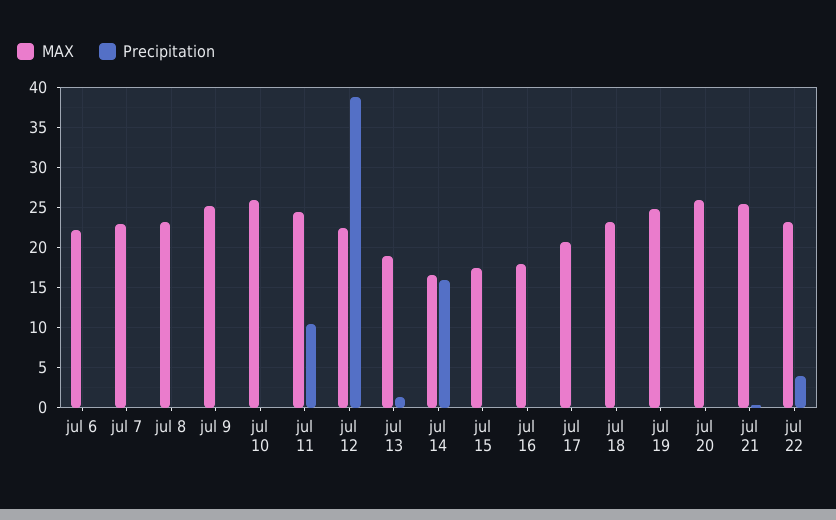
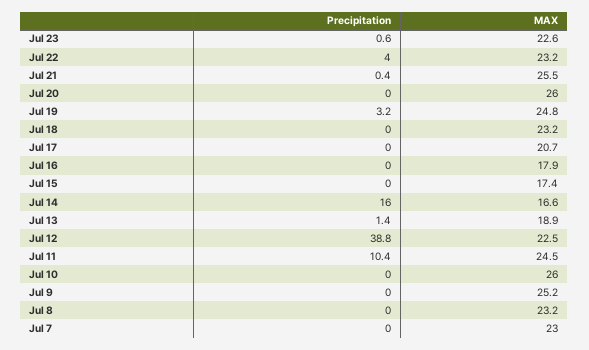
MAX, jul 6: 22 -> none
Precipitation, jul 6: 0 -> none
Precipitation, jul 19: 0 -> 3.2
Precipitation, Jul 23: none -> 0.6
MAX, Jul 23: none -> 22.6

